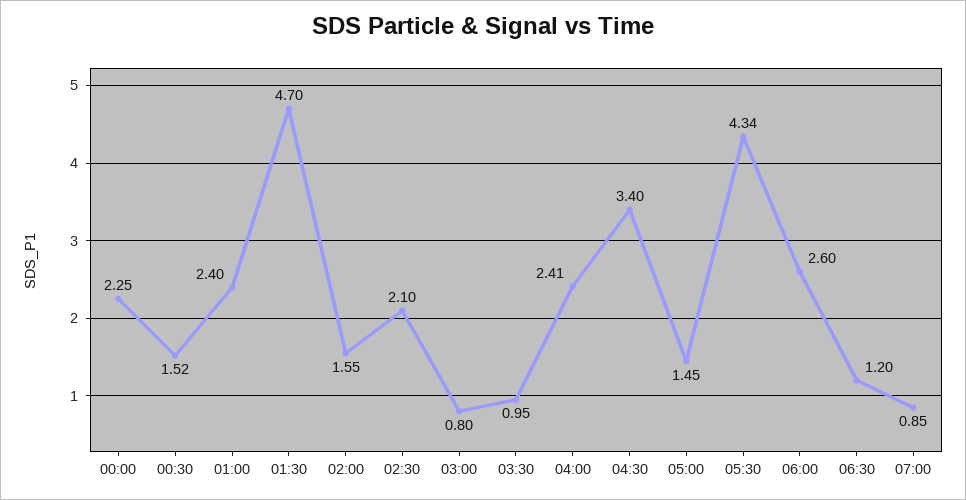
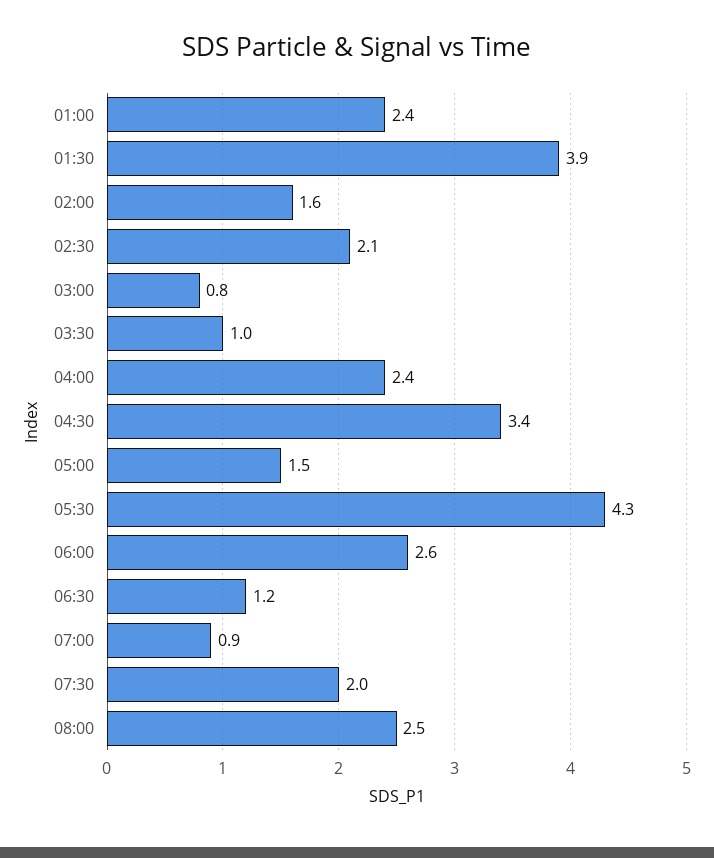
00:00: 2.25 -> none
00:30: 1.52 -> none
01:30: 4.7 -> 3.9
07:30: none -> 2
08:00: none -> 2.5

